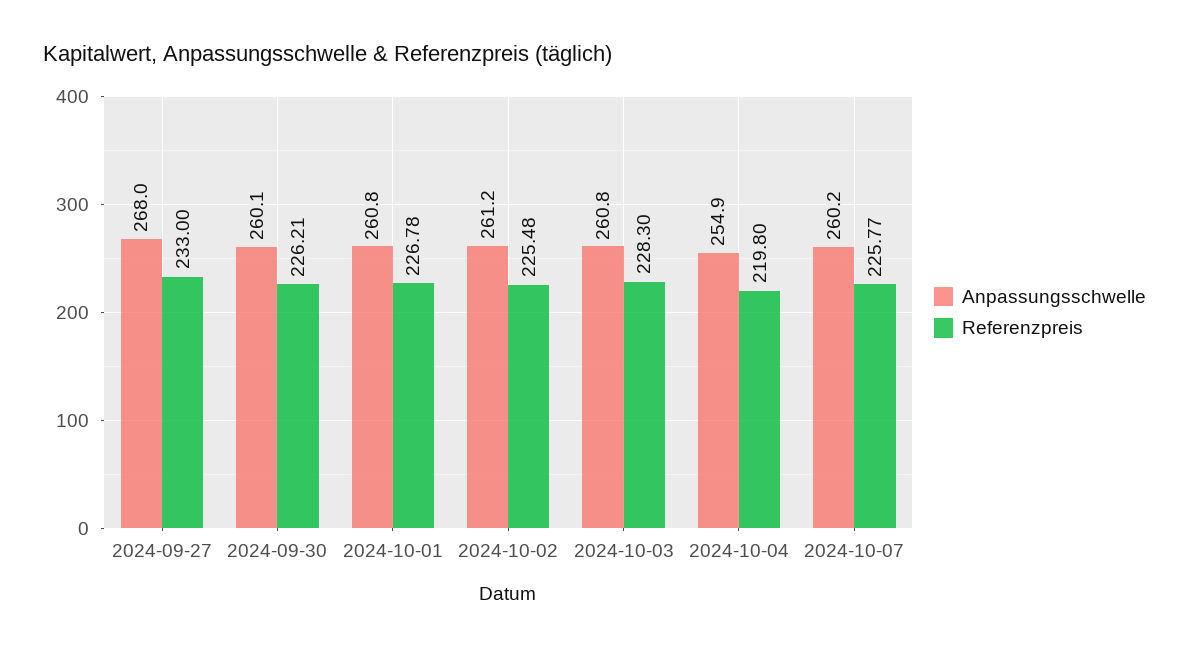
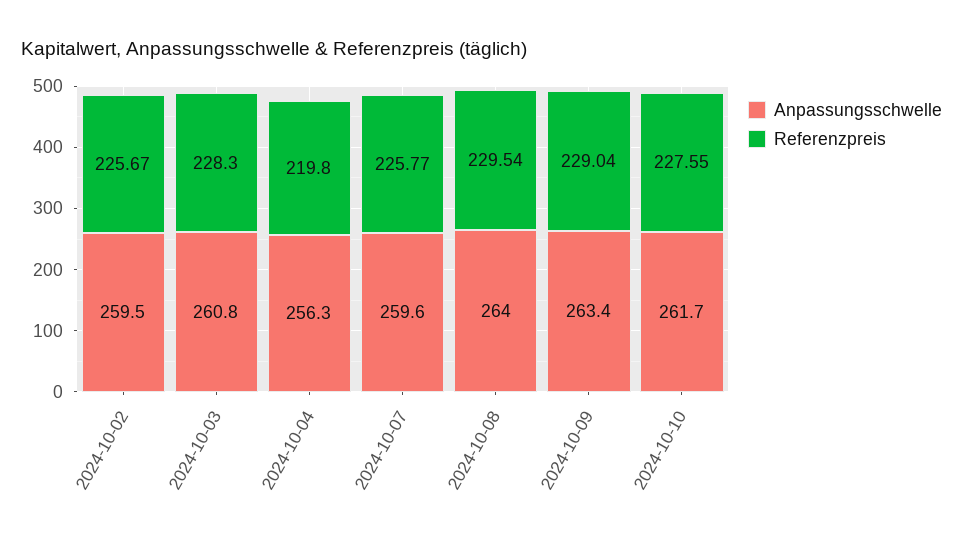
Anpassungsschwelle, 2024-09-27: 268 -> none
Referenzpreis, 2024-09-27: 233 -> none
Anpassungsschwelle, 2024-09-30: 260.1 -> none
Referenzpreis, 2024-09-30: 226.21 -> none
Anpassungsschwelle, 2024-10-01: 260.8 -> none
Referenzpreis, 2024-10-01: 226.78 -> none
Anpassungsschwelle, 2024-10-02: 261.2 -> 259.5
Referenzpreis, 2024-10-02: 225.48 -> 225.67
Anpassungsschwelle, 2024-10-04: 254.9 -> 256.3
Anpassungsschwelle, 2024-10-07: 260.2 -> 259.6
Anpassungsschwelle, 2024-10-08: none -> 264
Referenzpreis, 2024-10-08: none -> 229.54
Anpassungsschwelle, 2024-10-09: none -> 263.4
Referenzpreis, 2024-10-09: none -> 229.04
Anpassungsschwelle, 2024-10-10: none -> 261.7
Referenzpreis, 2024-10-10: none -> 227.55

